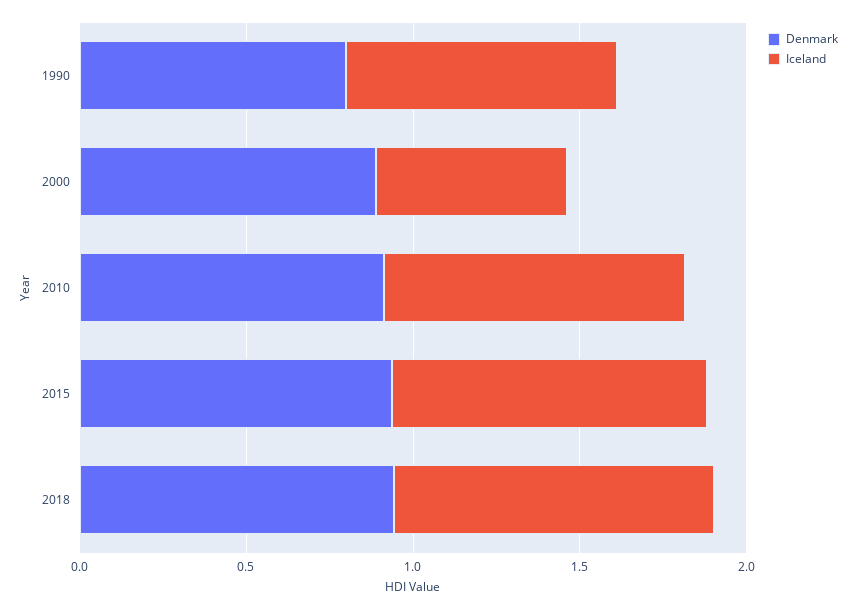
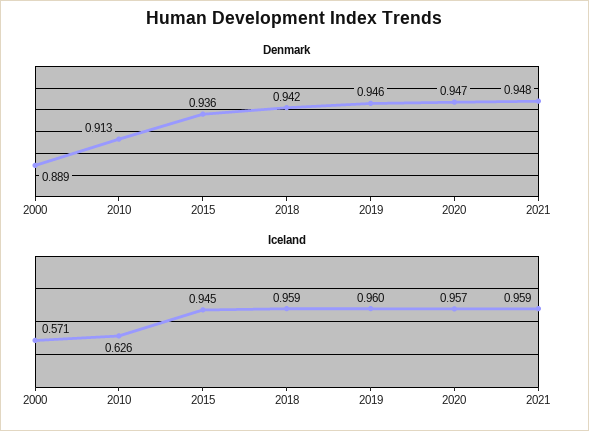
Denmark, 1990: 0.8 -> none
Iceland, 1990: 0.8 -> none
Iceland, 2010: 0.9 -> 0.626
Denmark, 2019: none -> 0.946
Denmark, 2020: none -> 0.947
Denmark, 2021: none -> 0.948
Iceland, 2019: none -> 0.96
Iceland, 2020: none -> 0.957
Iceland, 2021: none -> 0.959

